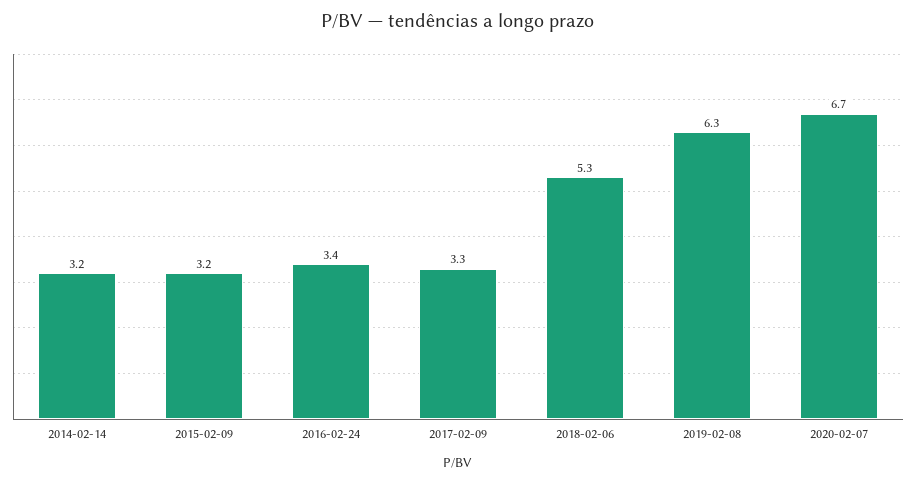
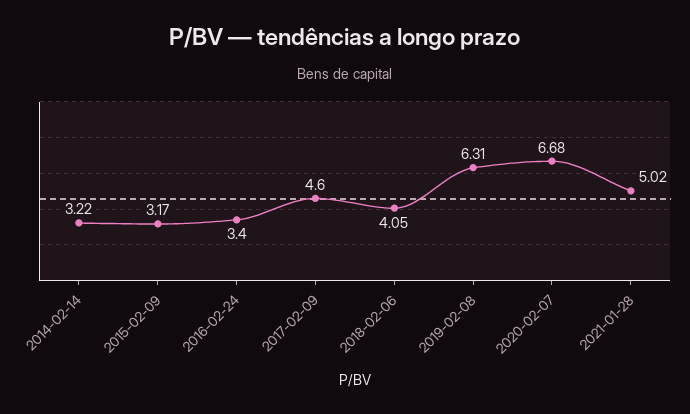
2017-02-09: 3.3 -> 4.6
2018-02-06: 5.3 -> 4.05
2021-01-28: none -> 5.02

